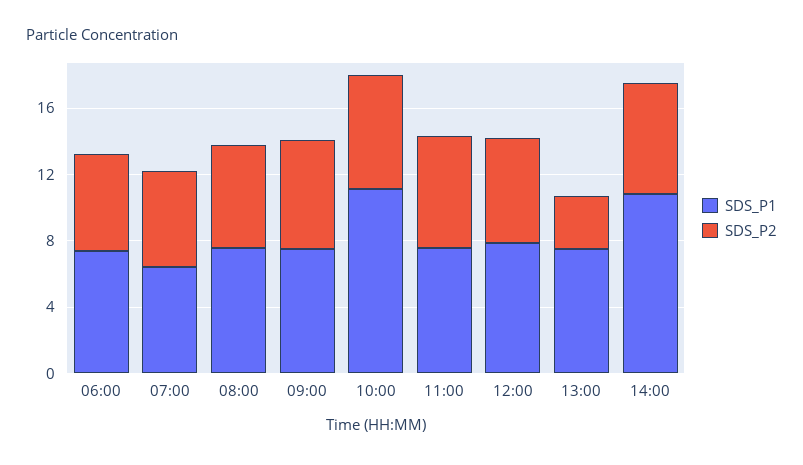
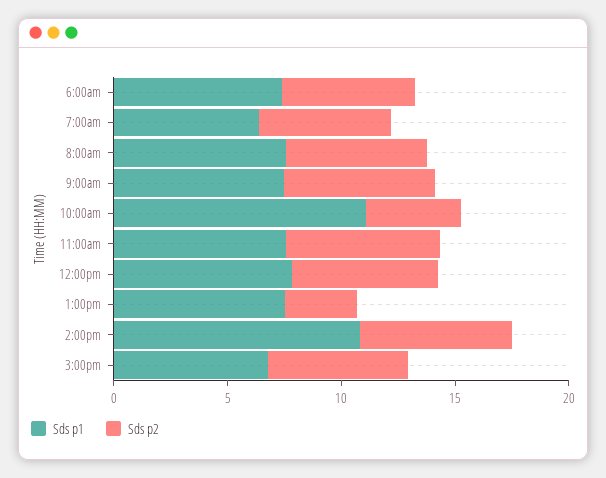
SDS_P2, 10:00: 7 -> 4
SDS_P1, 3:00pm: none -> 7
SDS_P2, 3:00pm: none -> 6

